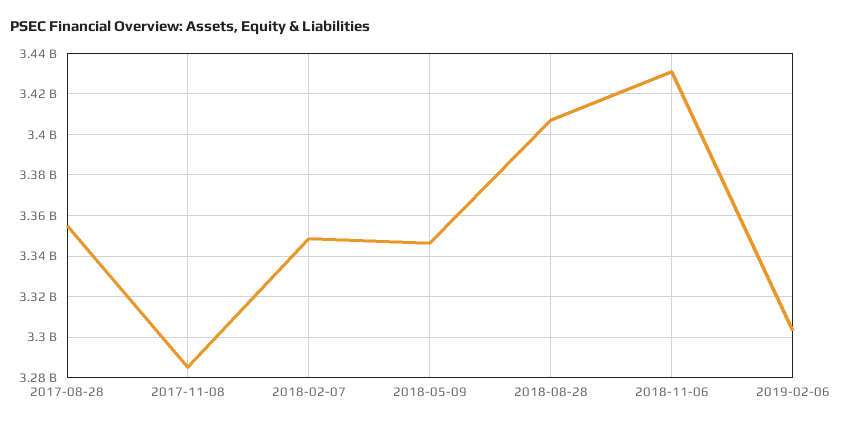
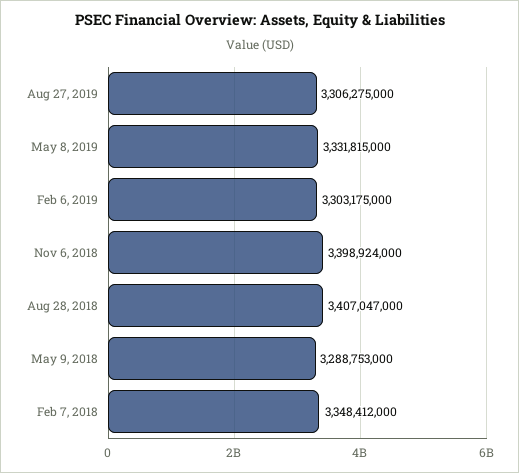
2017-08-28: 3355000000 -> none
2017-11-08: 3285000000 -> none
2018-05-09: 3345000000 -> 3288753000
2018-11-06: 3430000000 -> 3398924000
Aug 27, 2019: none -> 3306275000
May 8, 2019: none -> 3331815000

